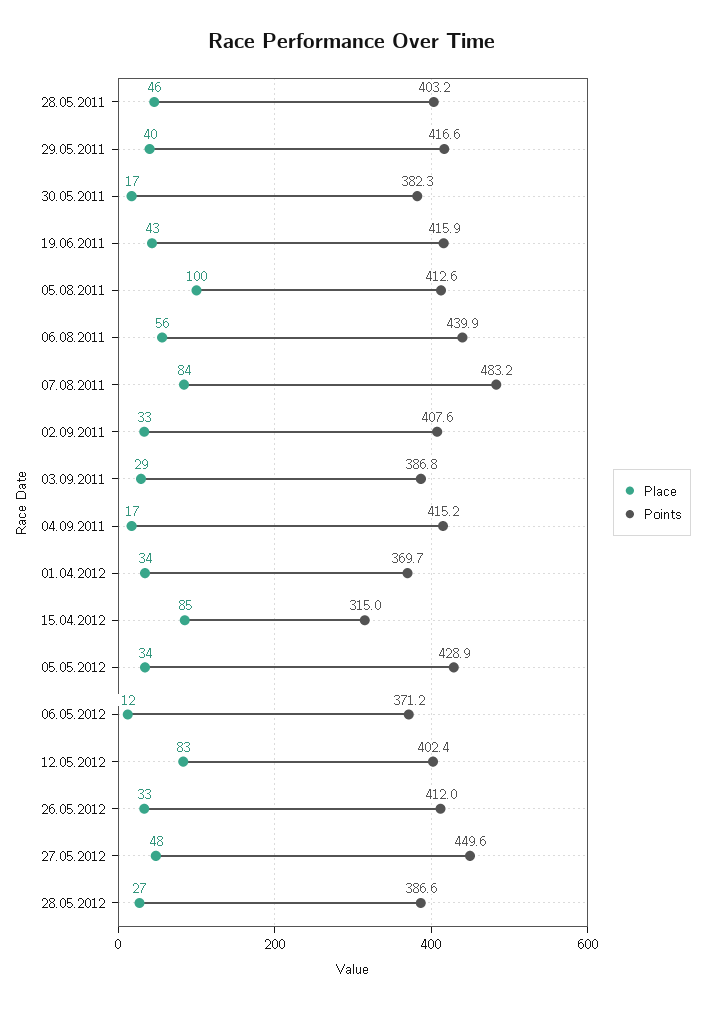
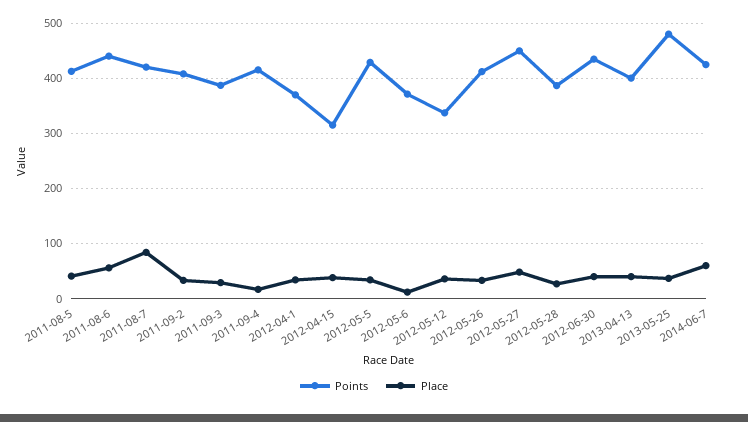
Place, 28.05.2011: 46 -> none
Points, 28.05.2011: 403.2 -> none
Place, 29.05.2011: 40 -> none
Points, 29.05.2011: 416.6 -> none
Place, 30.05.2011: 17 -> none
Points, 30.05.2011: 382.3 -> none
Place, 19.06.2011: 43 -> none
Points, 19.06.2011: 415.9 -> none
Place, 05.08.2011: 100 -> 40
Points, 07.08.2011: 483.2 -> 420
Place, 15.04.2012: 85 -> 40
Place, 12.05.2012: 83 -> 40
Points, 12.05.2012: 402.4 -> 340
Points, 2012-06-30: none -> 440
Place, 2012-06-30: none -> 40
Points, 2013-04-13: none -> 400
Place, 2013-04-13: none -> 40
Points, 2013-05-25: none -> 480
Place, 2013-05-25: none -> 40
Points, 2014-06-7: none -> 420
Place, 2014-06-7: none -> 60

